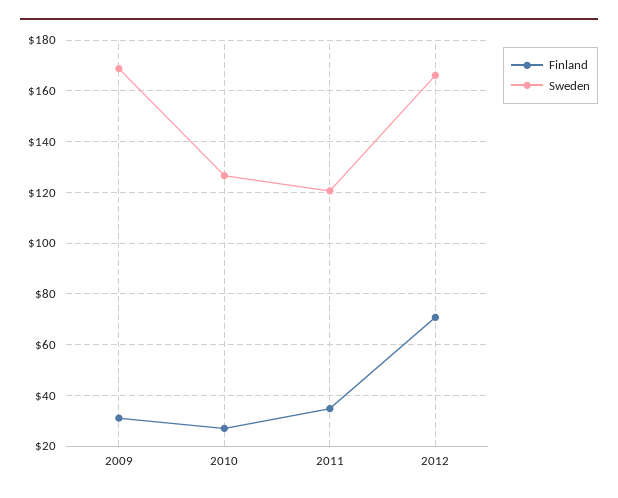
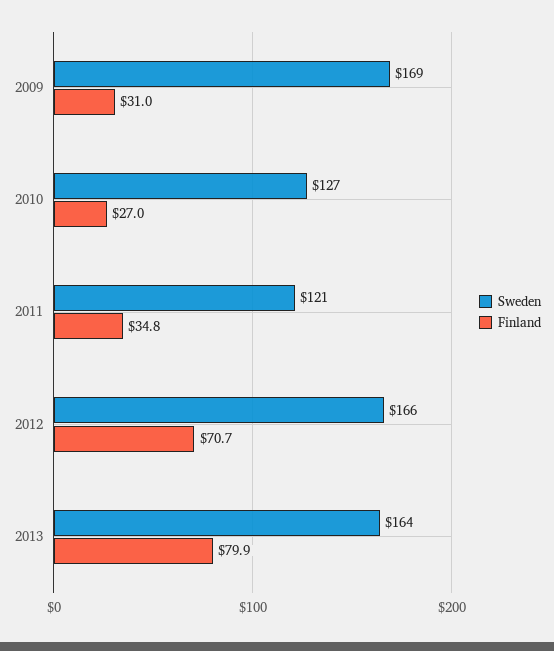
Sweden, 2013: none -> 164
Finland, 2013: none -> 79.9

